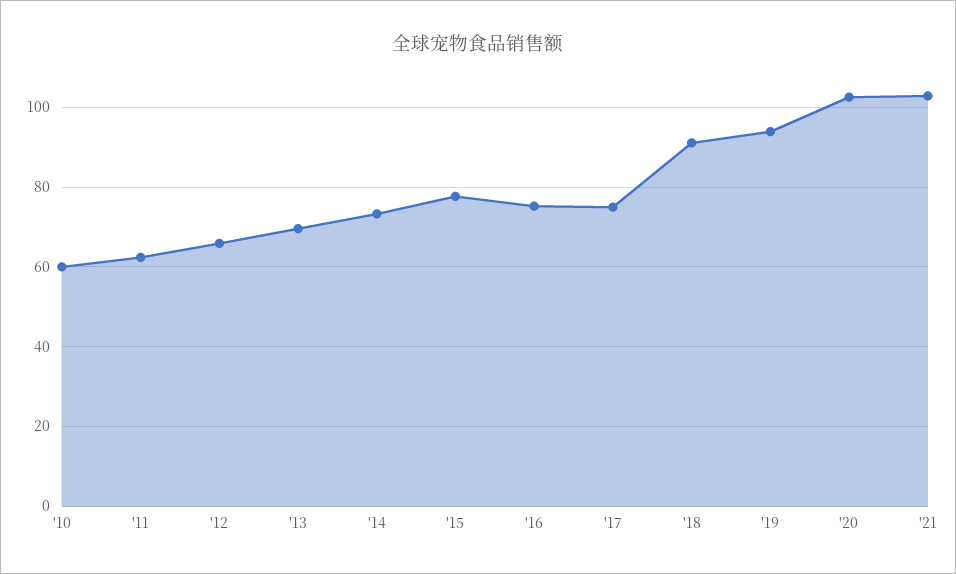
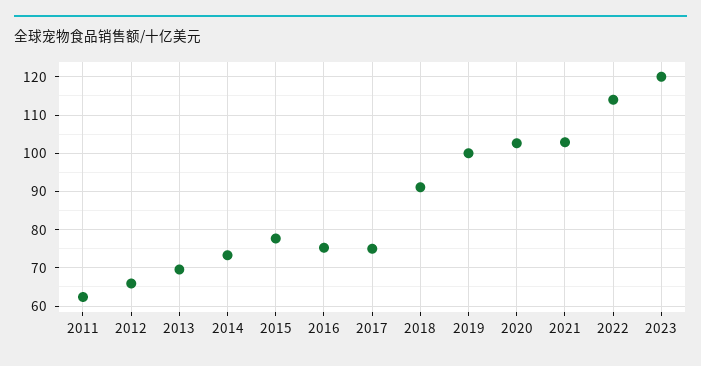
'10: 60 -> none
'19: 94 -> 100
2022: none -> 114
2023: none -> 120

